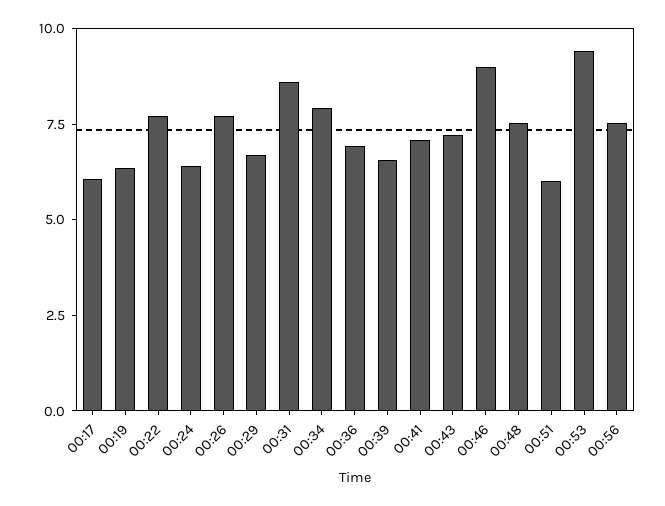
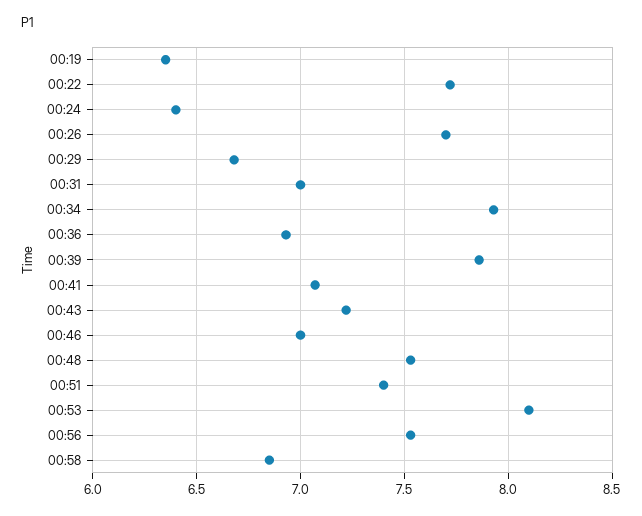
00:17: 6 -> none
00:31: 8.5 -> 7
00:39: 6.5 -> 7.85
00:46: 9 -> 7
00:51: 6 -> 7.4
00:53: 9.5 -> 8.1
00:58: none -> 6.85

